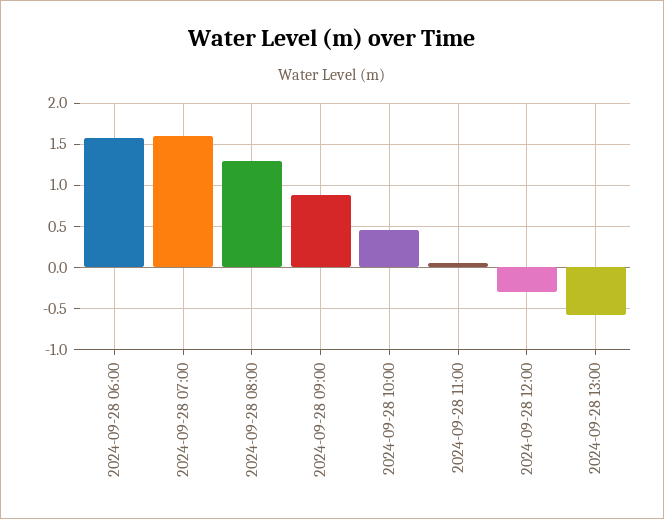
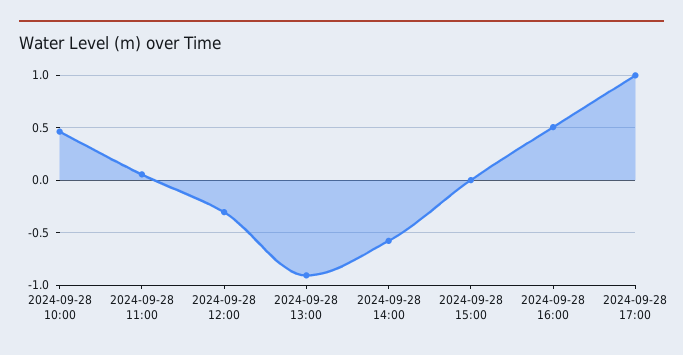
2024-09-28 06:00: 1.6 -> none
2024-09-28 07:00: 1.6 -> none
2024-09-28 08:00: 1.3 -> none
2024-09-28 09:00: 0.9 -> none
2024-09-28 13:00: -0.6 -> -0.9
2024-09-28 14:00: none -> -0.6
2024-09-28 15:00: none -> 0
2024-09-28 16:00: none -> 0.5
2024-09-28 17:00: none -> 1

